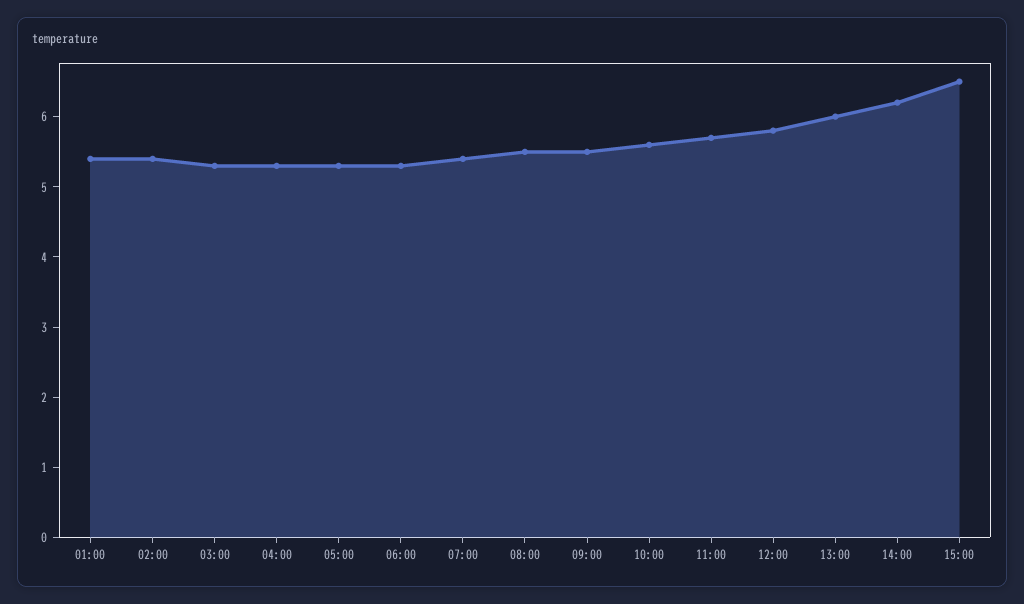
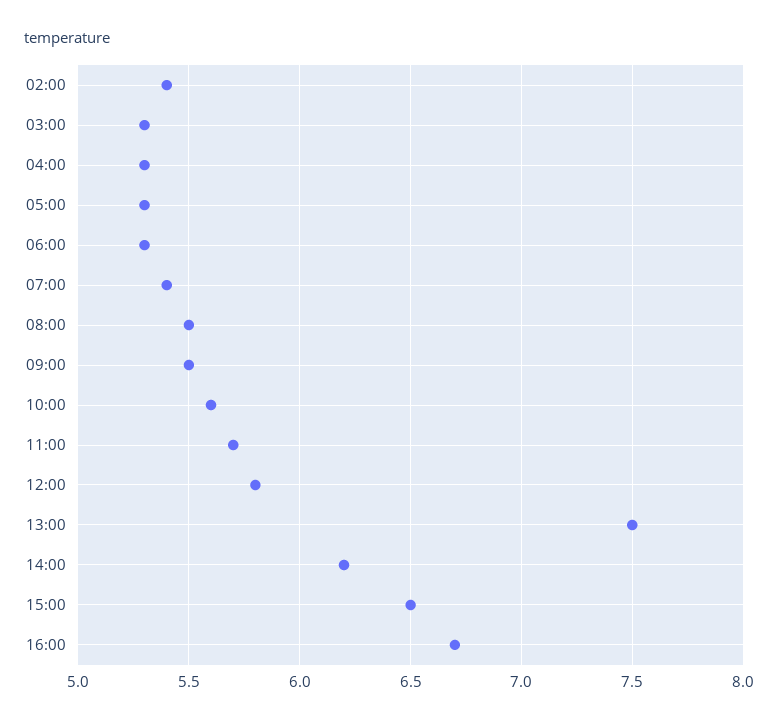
01:00: 5.5 -> none
13:00: 6 -> 7.5
16:00: none -> 6.7

